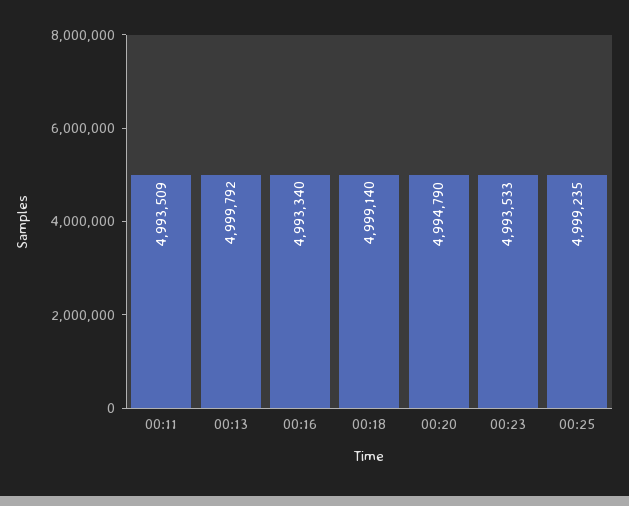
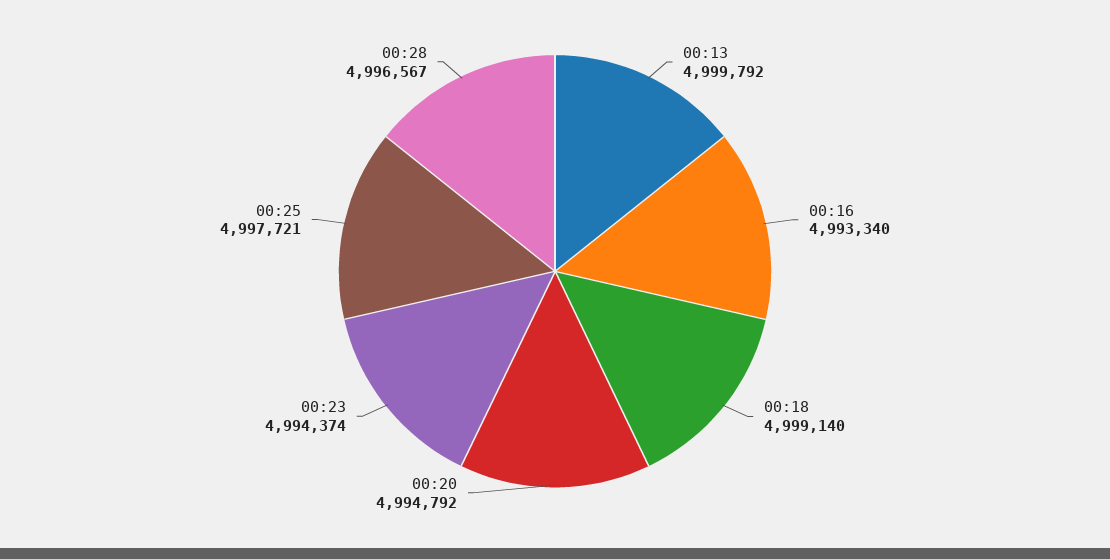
00:11: 4993509 -> none
00:20: 4994790 -> 4994792
00:23: 4993533 -> 4994374
00:25: 4999235 -> 4997721
00:28: none -> 4996567

